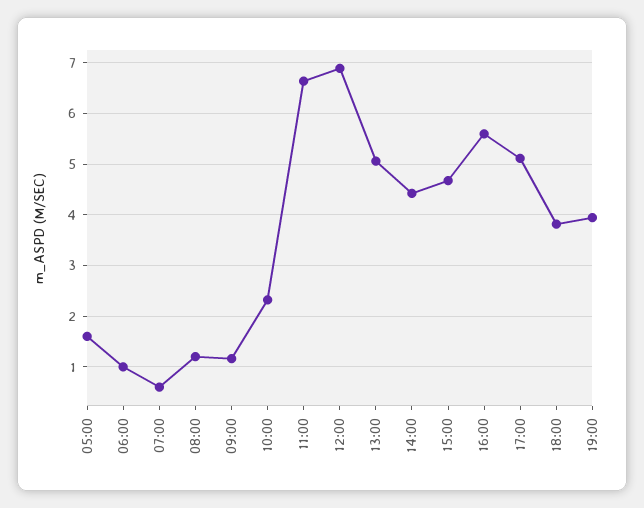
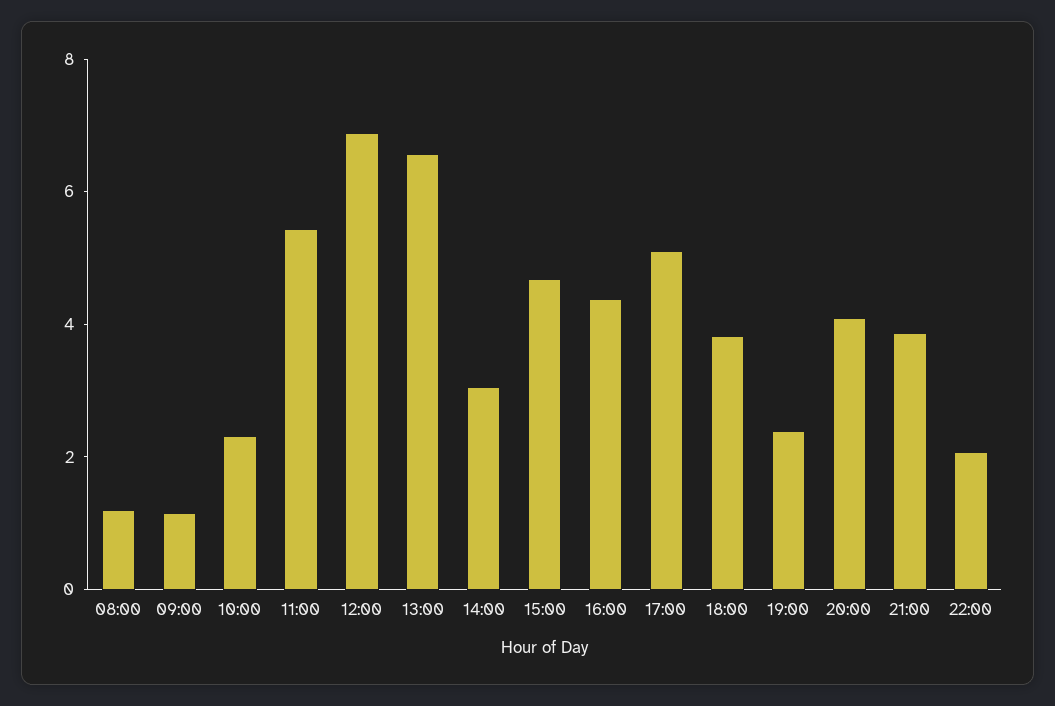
05:00: 1.6 -> none
06:00: 1 -> none
07:00: 0.6 -> none
11:00: 6.6 -> 5.5
13:00: 5 -> 6.5
14:00: 4.4 -> 3
16:00: 5.6 -> 4.5
19:00: 4 -> 2.5
20:00: none -> 4
21:00: none -> 4
22:00: none -> 2

